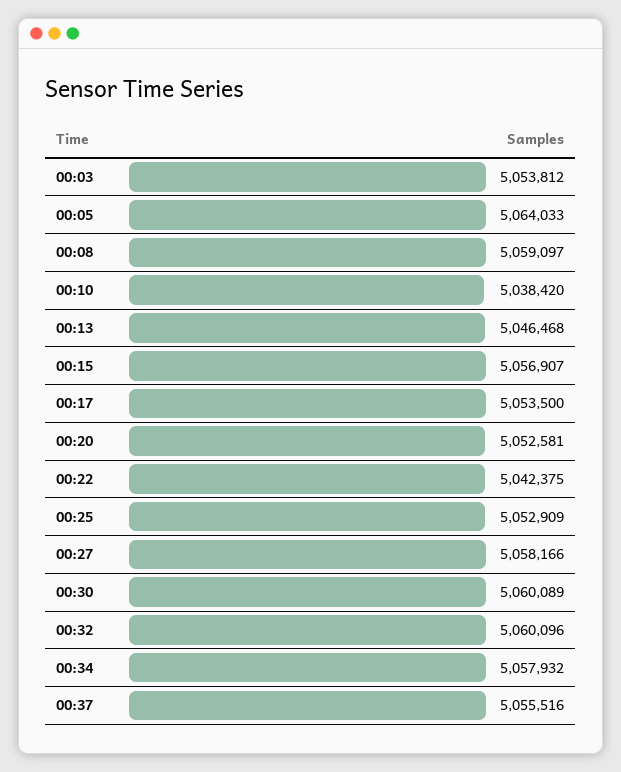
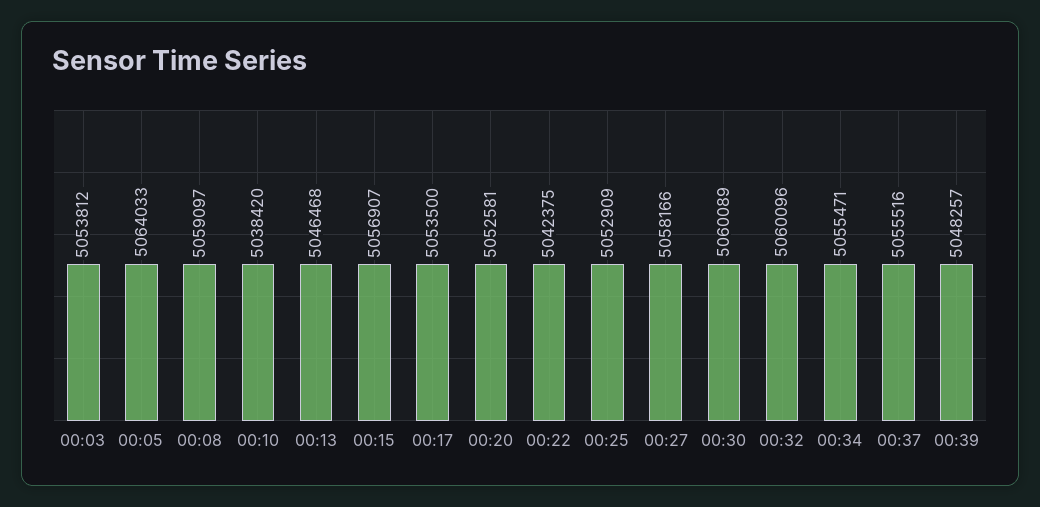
00:34: 5057932 -> 5055471
00:39: none -> 5048257

